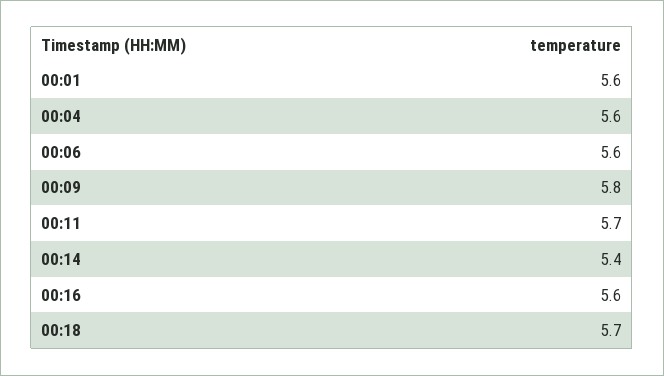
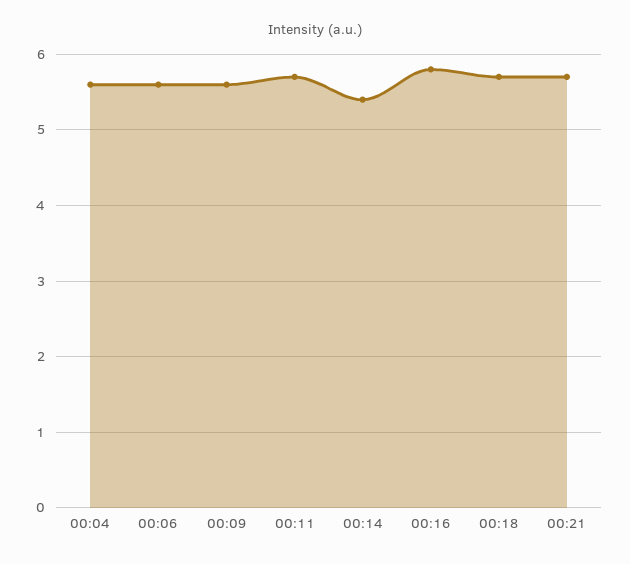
00:01: 5.6 -> none
00:09: 5.8 -> 5.6
00:16: 5.6 -> 5.8
00:21: none -> 5.7

